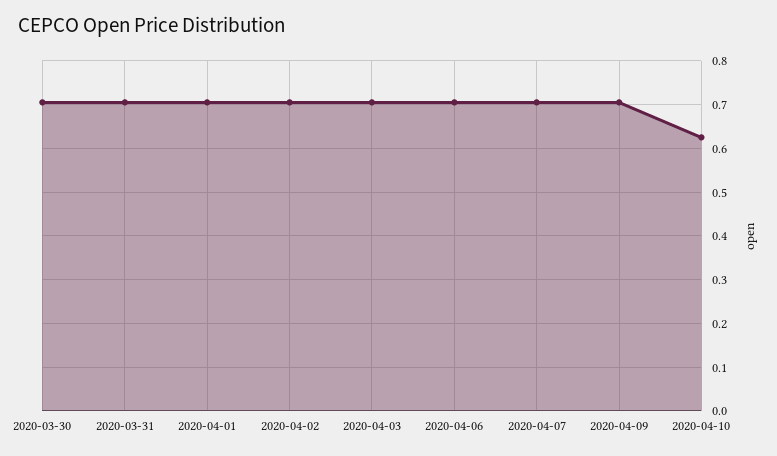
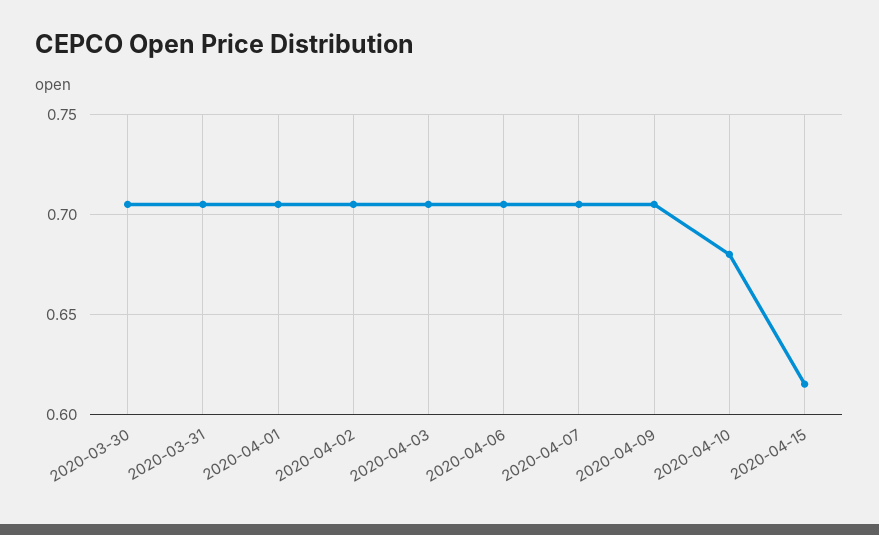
2020-04-10: 0.62 -> 0.68
2020-04-15: none -> 0.615

